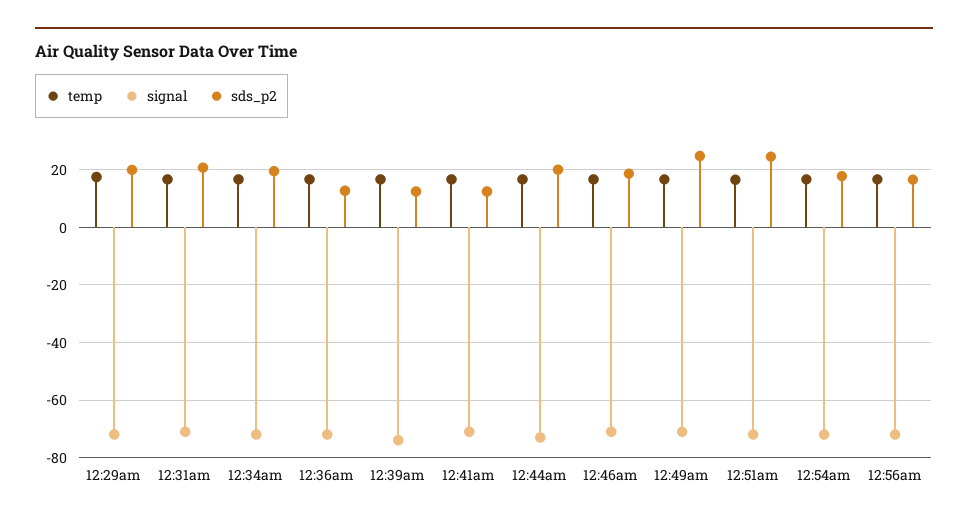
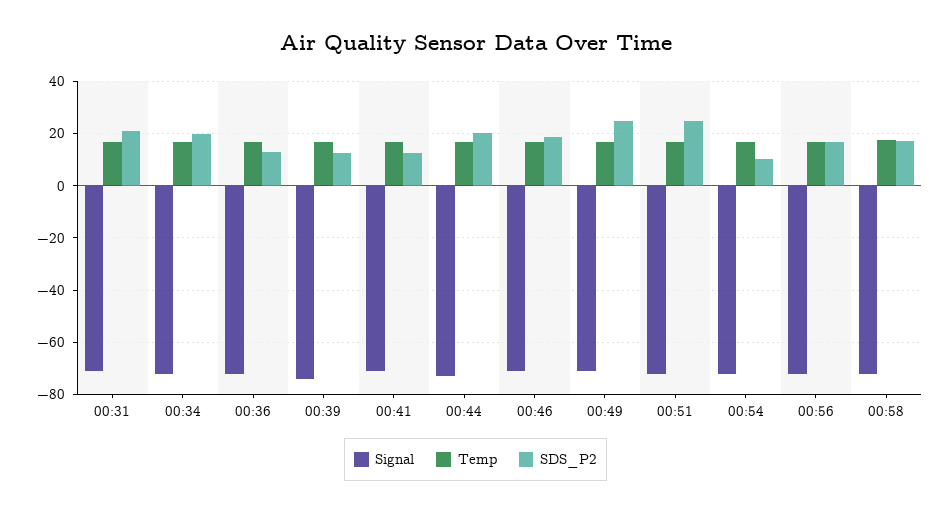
temp, 12:29am: 17.5 -> none
signal, 12:29am: -72.5 -> none
sds_p2, 12:29am: 20 -> none
sds_p2, 12:54am: 17.5 -> 10
signal, 00:58: none -> -72.5
temp, 00:58: none -> 17.5
sds_p2, 00:58: none -> 17.5

